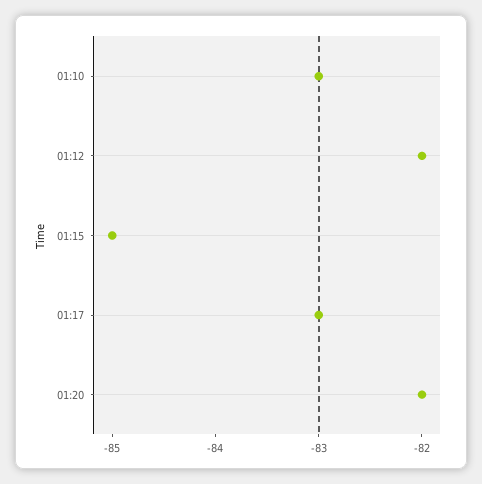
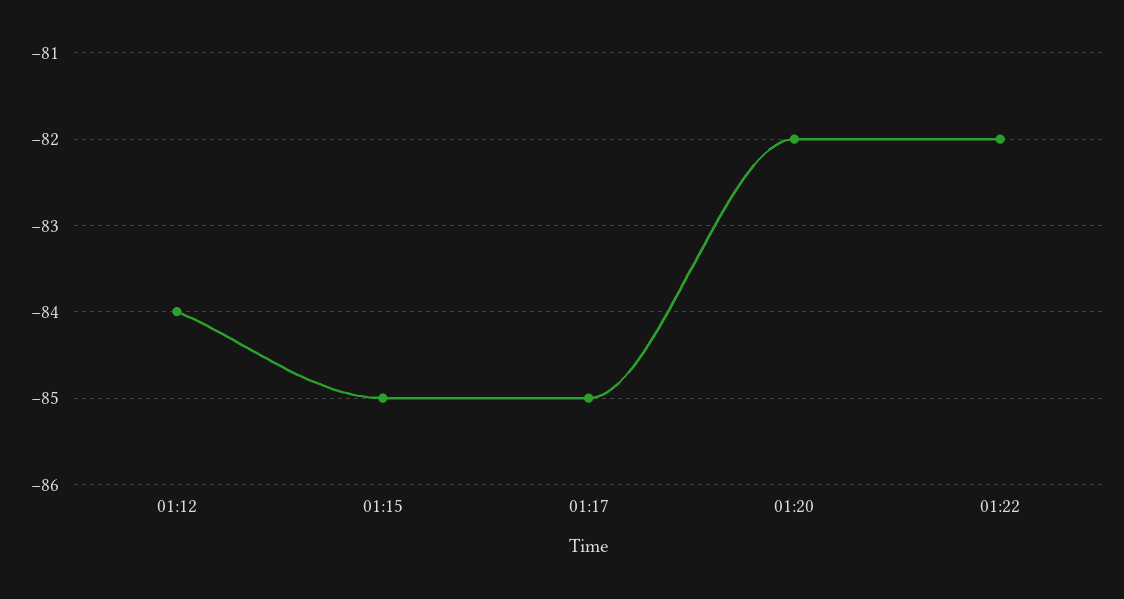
01:10: -83 -> none
01:12: -82 -> -84
01:17: -83 -> -85
01:22: none -> -82

